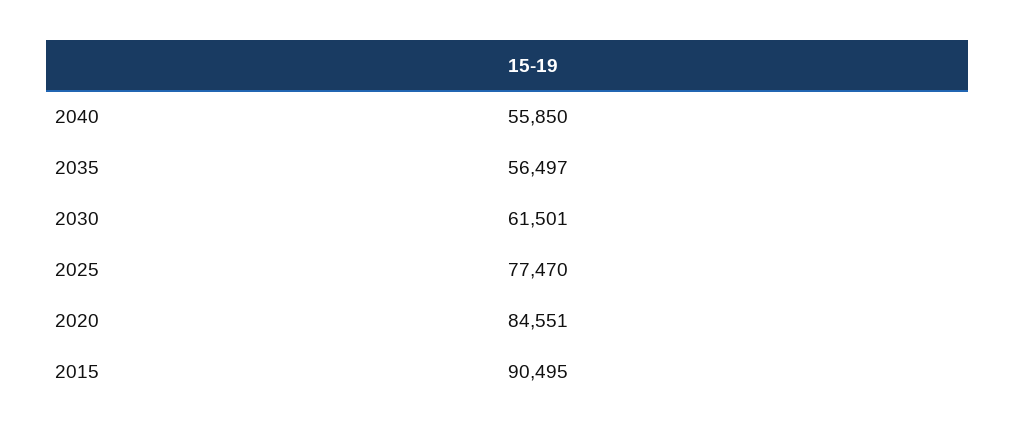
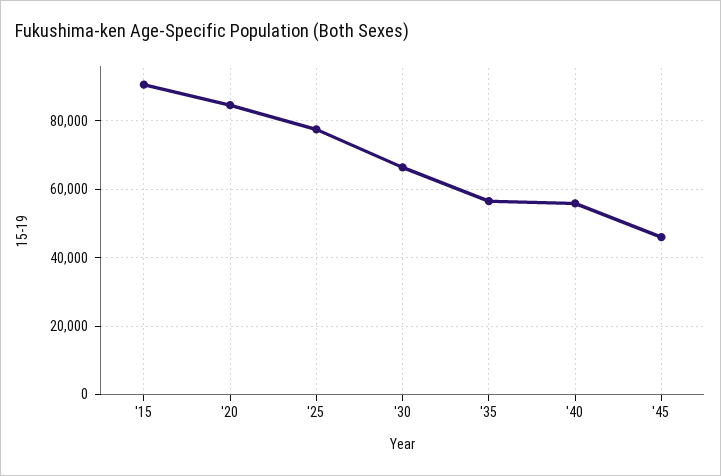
2030: 61501 -> 66000
'45: none -> 46000

